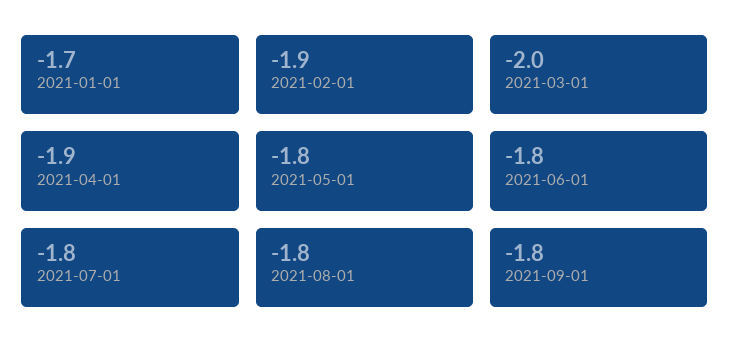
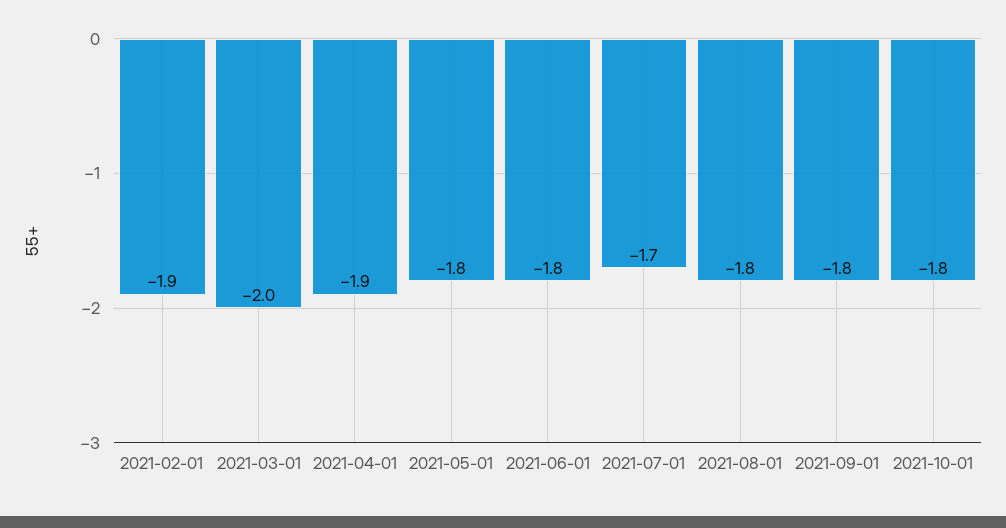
2021-01-01: -1.7 -> none
2021-07-01: -1.8 -> -1.7
2021-10-01: none -> -1.8

